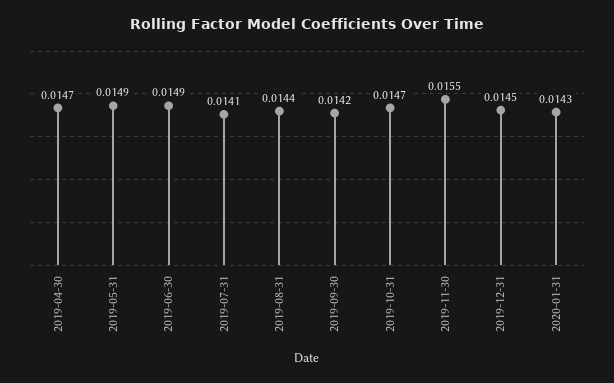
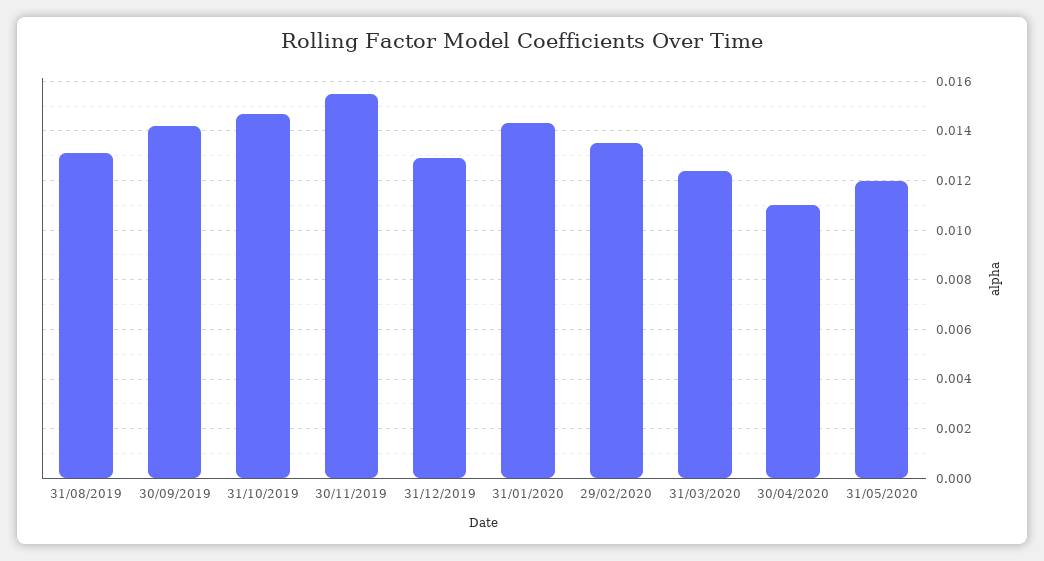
2019-04-30: 0.0147 -> none
2019-05-31: 0.0149 -> none
2019-06-30: 0.0149 -> none
2019-07-31: 0.0141 -> none
2019-08-31: 0.0144 -> 0.013
2019-12-31: 0.0145 -> 0.013
29/02/2020: none -> 0.0135
31/03/2020: none -> 0.0125
30/04/2020: none -> 0.011
31/05/2020: none -> 0.012

